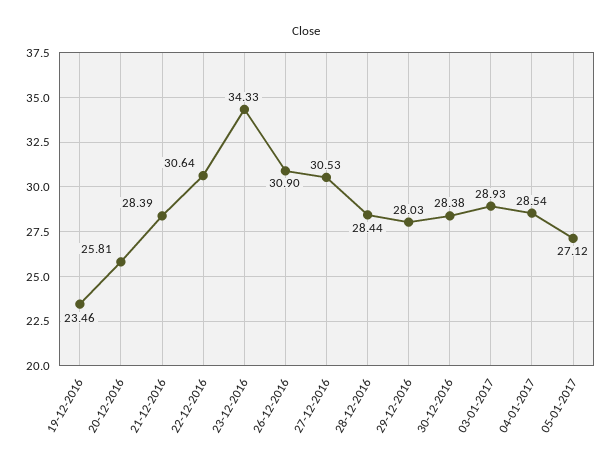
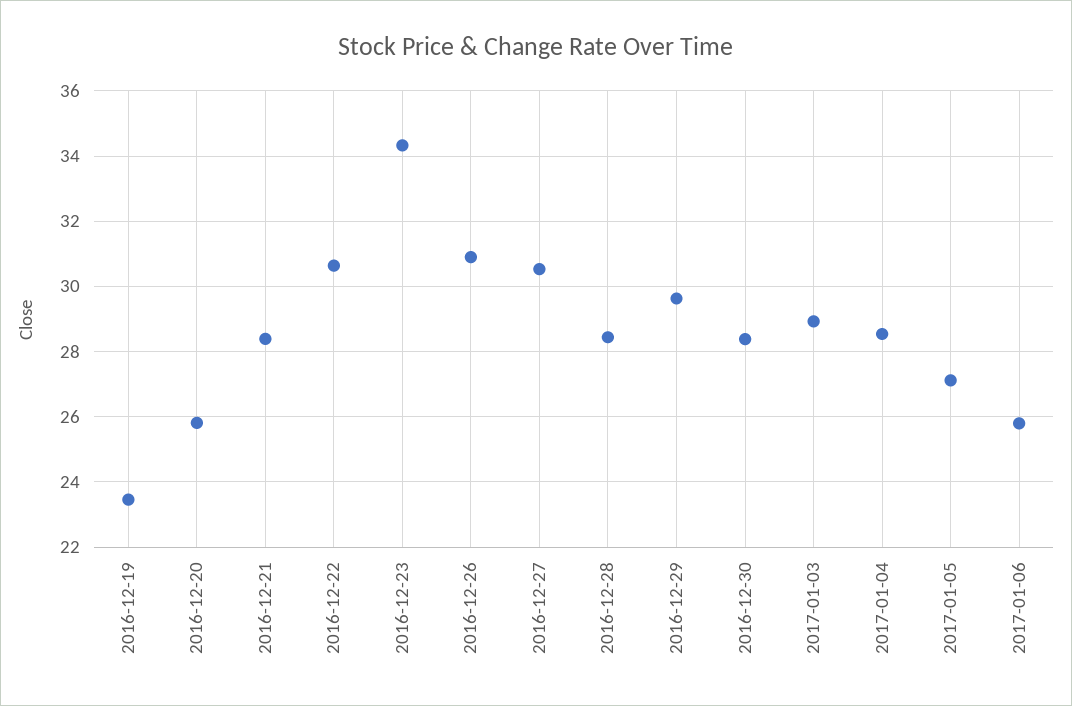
29-12-2016: 28.03 -> 29.6
2017-01-06: none -> 25.8

